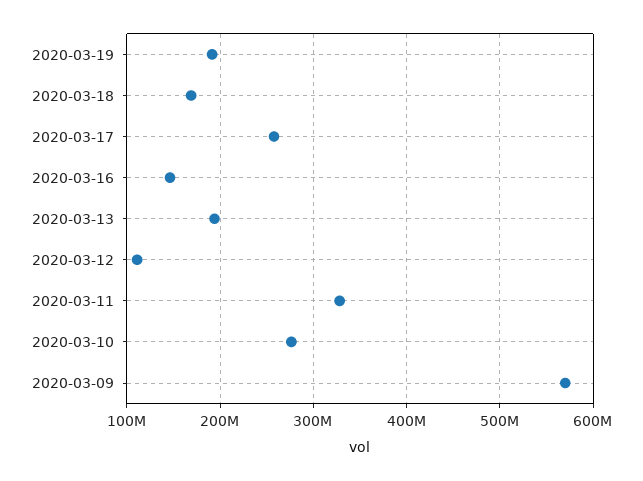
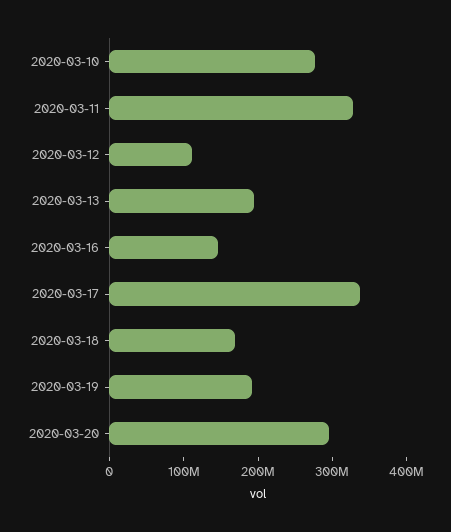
2020-03-17: 260000000 -> 340000000
2020-03-09: 570000000 -> none
2020-03-20: none -> 300000000

